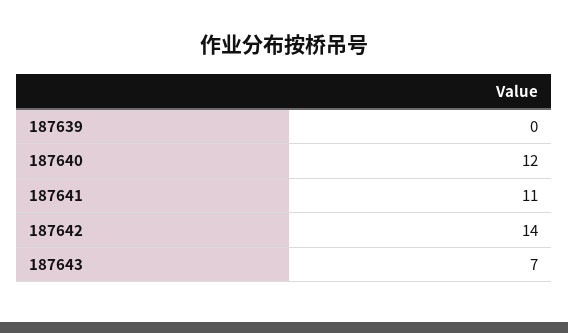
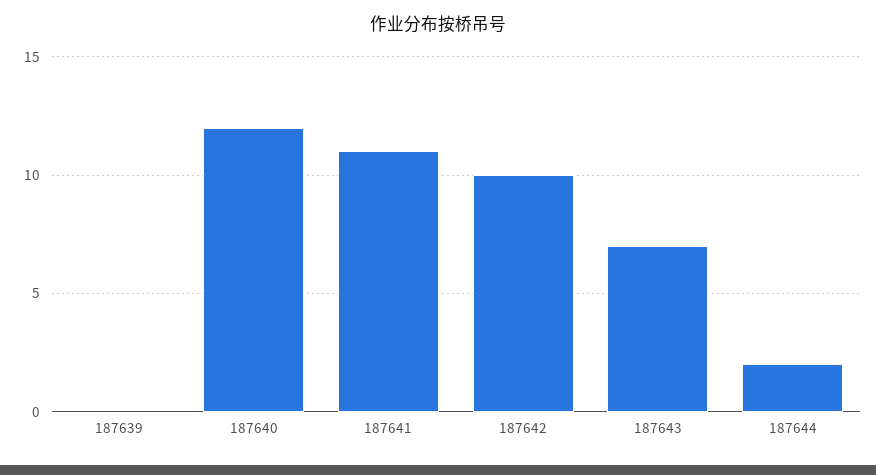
187642: 14 -> 10
187644: none -> 2

